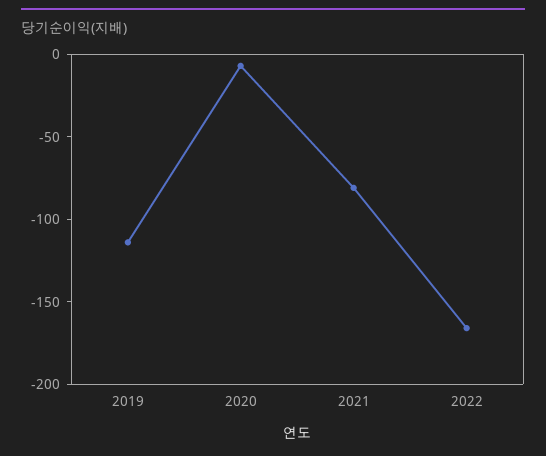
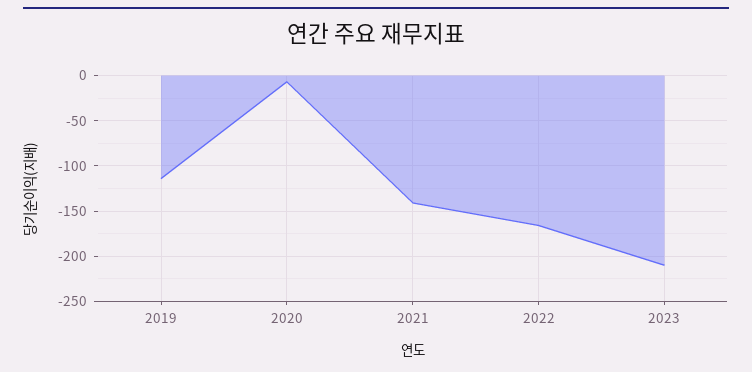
2021: -80 -> -140
2023: none -> -210

